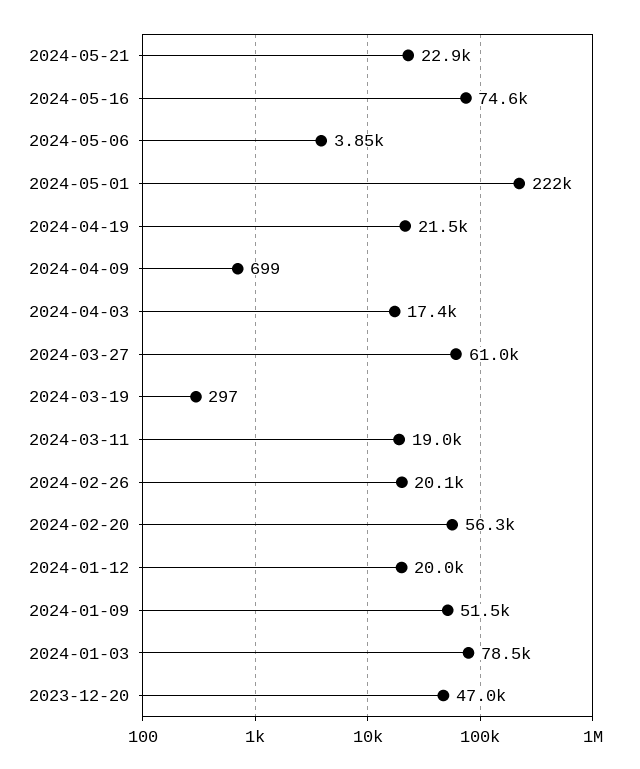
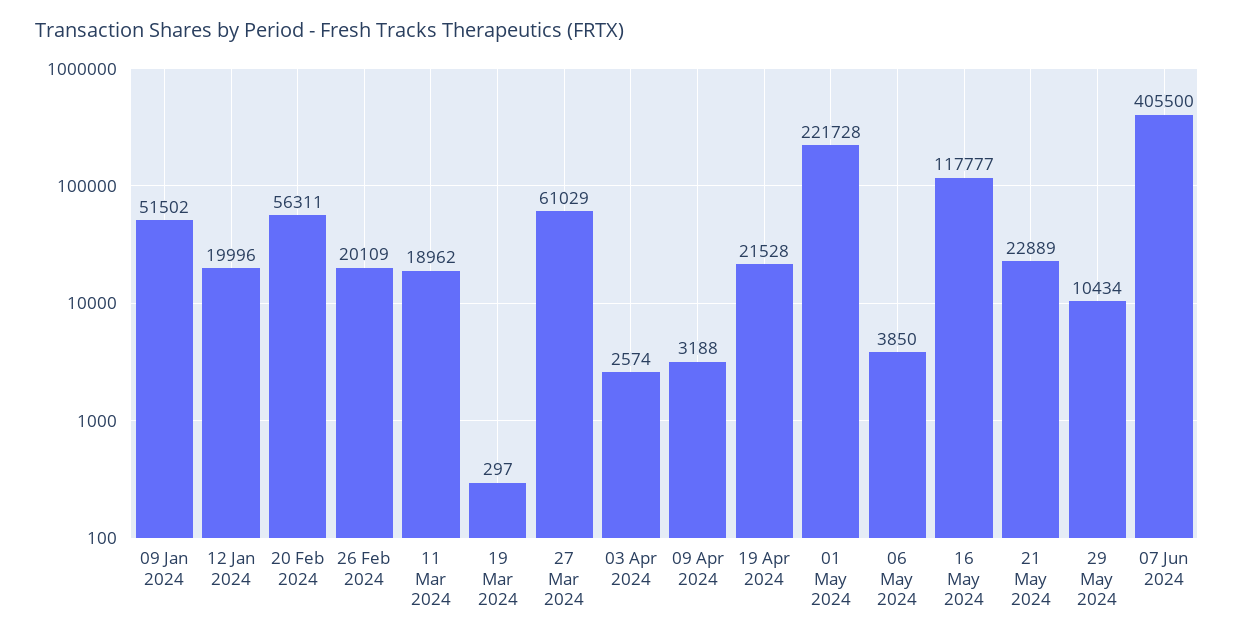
2024-05-16: 74600 -> 117777
2024-04-09: 699 -> 3188
2024-04-03: 17400 -> 2574
2024-01-03: 78500 -> none
2023-12-20: 47000 -> none
29 May 2024: none -> 10434
07 Jun 2024: none -> 405500

